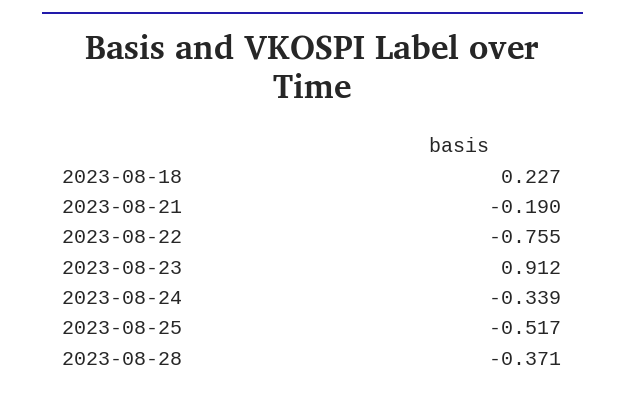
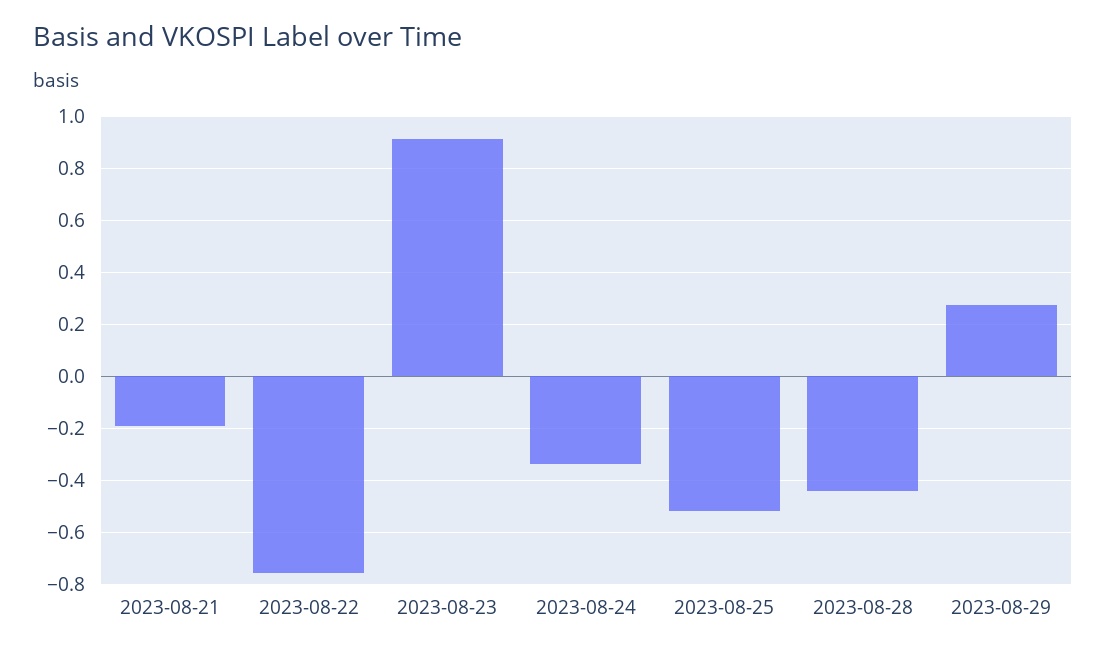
2023-08-18: 0.227 -> none
2023-08-28: -0.371 -> -0.45
2023-08-29: none -> 0.275

